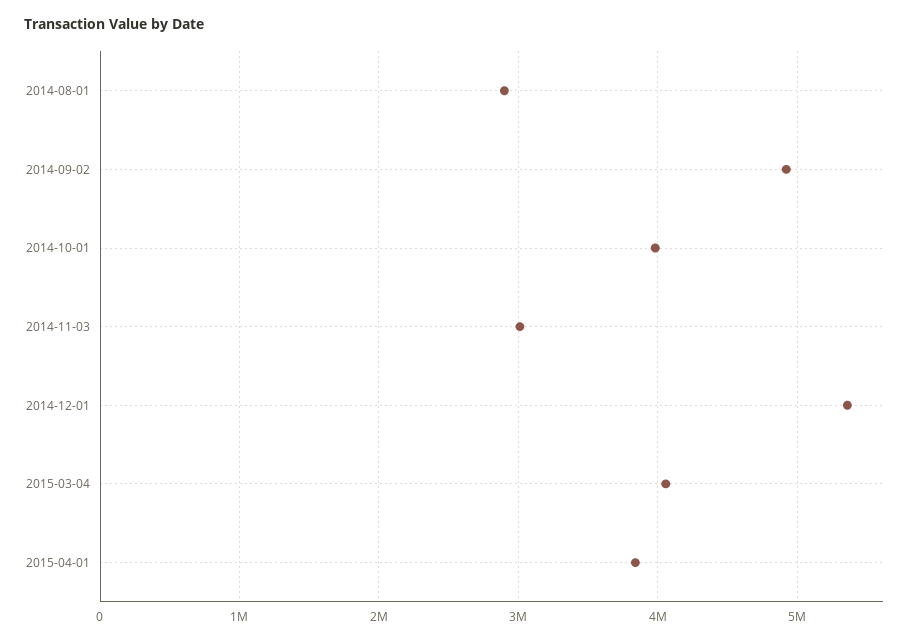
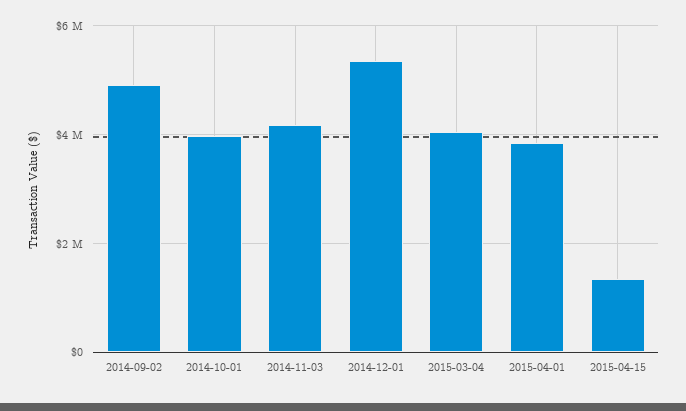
2014-08-01: 2900000 -> none
2014-11-03: 3000000 -> 4200000
2015-04-15: none -> 1400000

